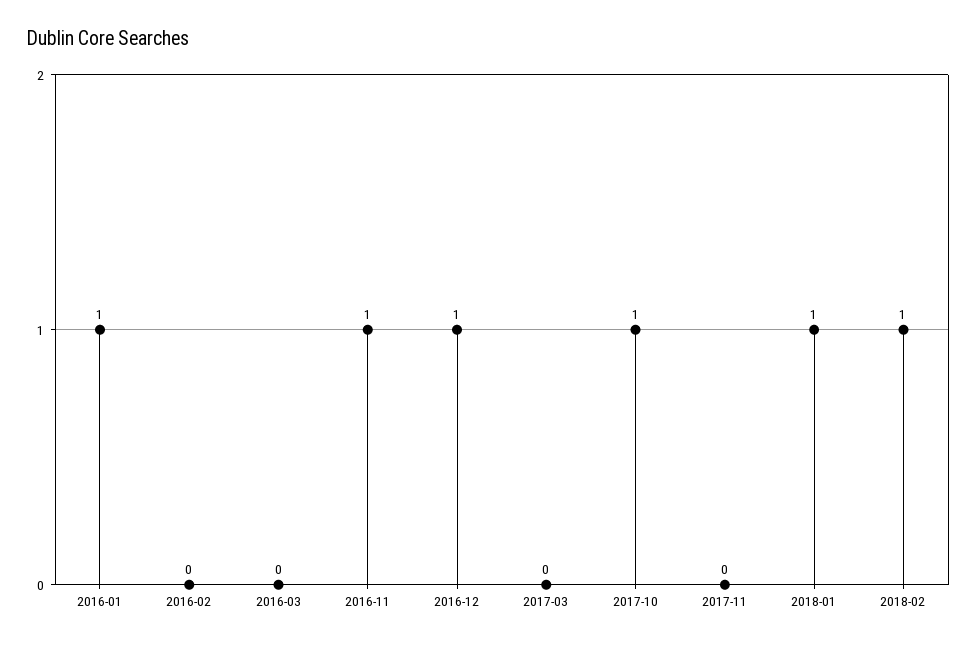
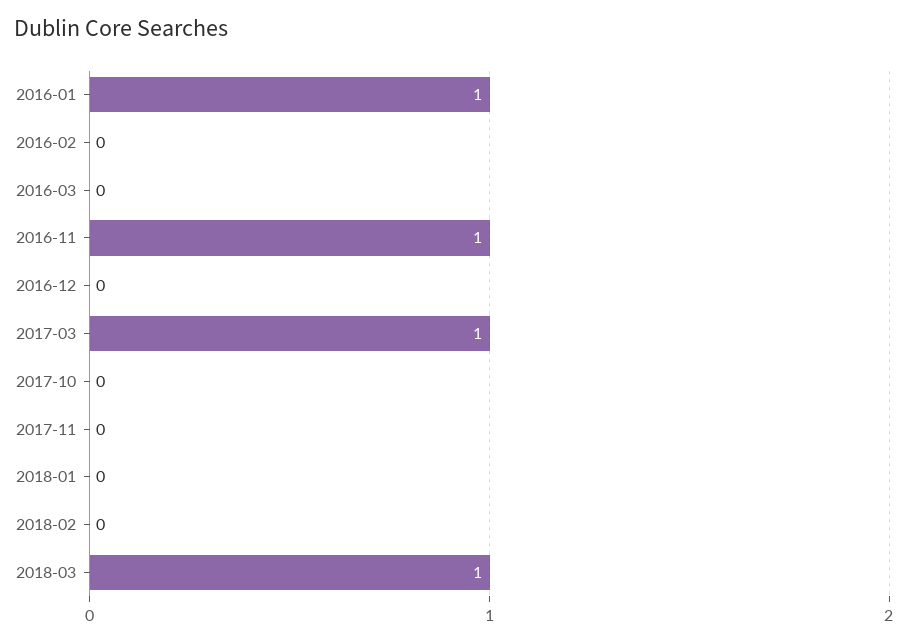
2016-12: 1 -> 0
2017-03: 0 -> 1
2017-10: 1 -> 0
2018-01: 1 -> 0
2018-02: 1 -> 0
2018-03: none -> 1

